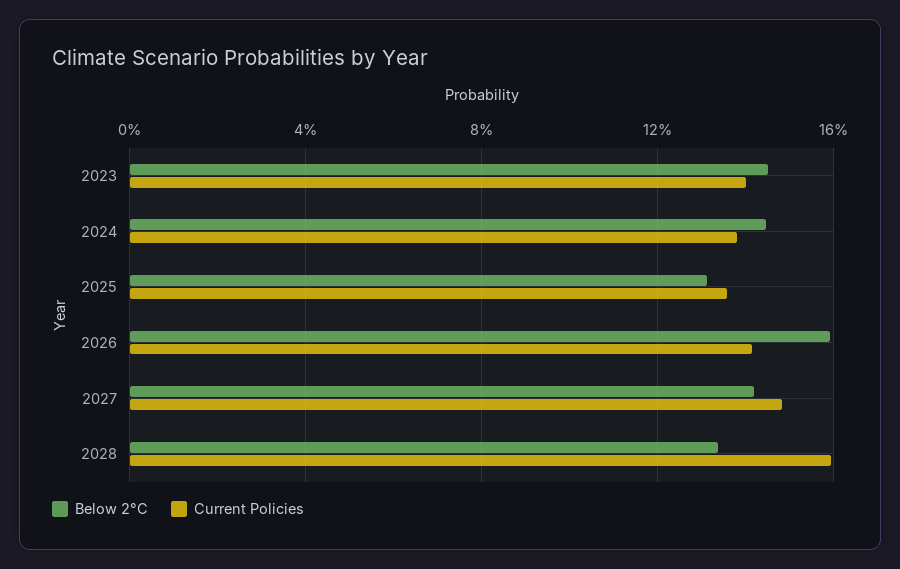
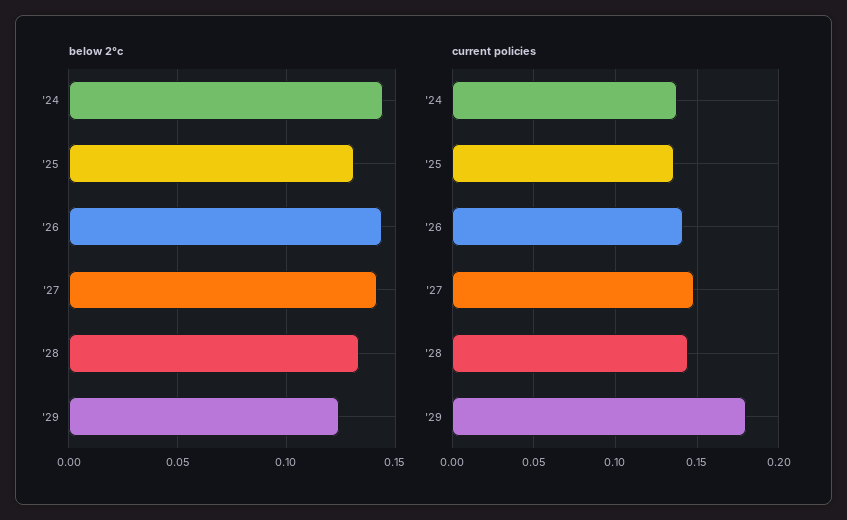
Below 2°C, 2023: 0.145 -> none
Current Policies, 2023: 0.14 -> none
Below 2°C, 2026: 0.16 -> 0.145
Current Policies, 2028: 0.16 -> 0.145
Below 2°C, '29: none -> 0.125
Current Policies, '29: none -> 0.18

